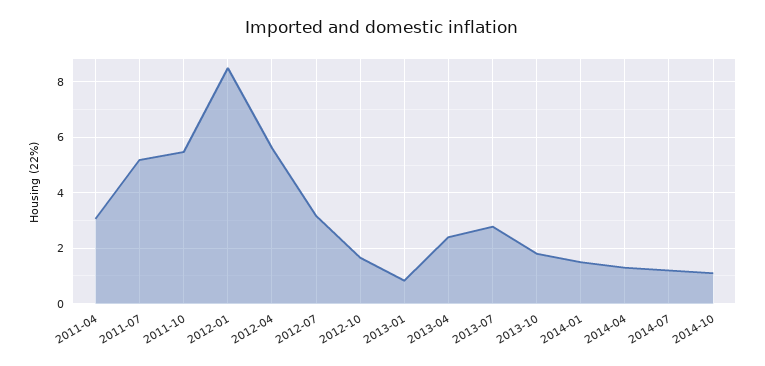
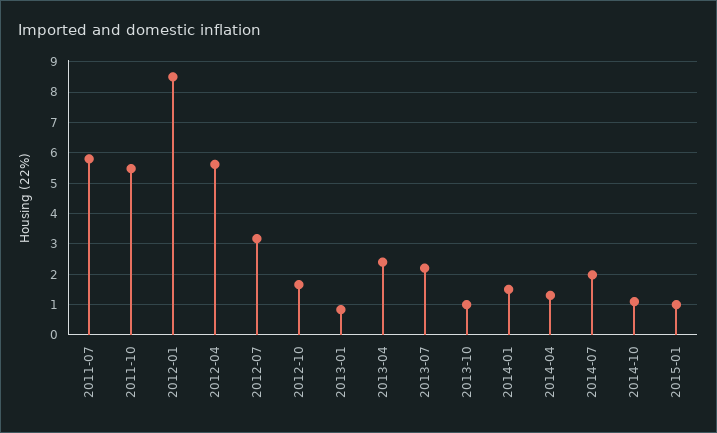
2011-04: 3 -> none
2011-07: 5.25 -> 5.8
2013-07: 2.75 -> 2.2
2013-10: 1.75 -> 1
2014-07: 1.25 -> 2
2015-01: none -> 1

